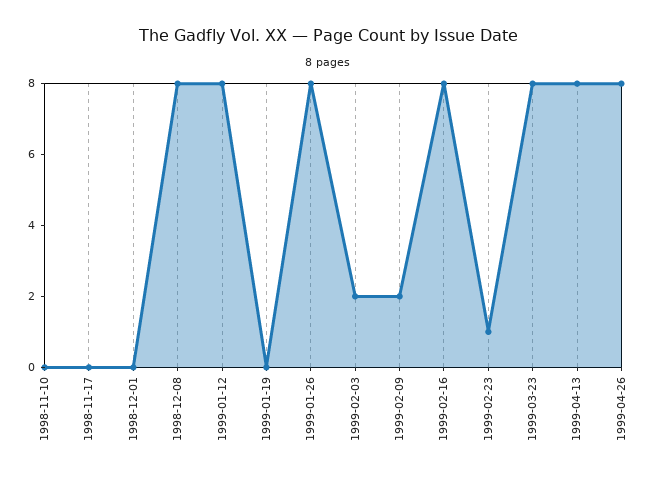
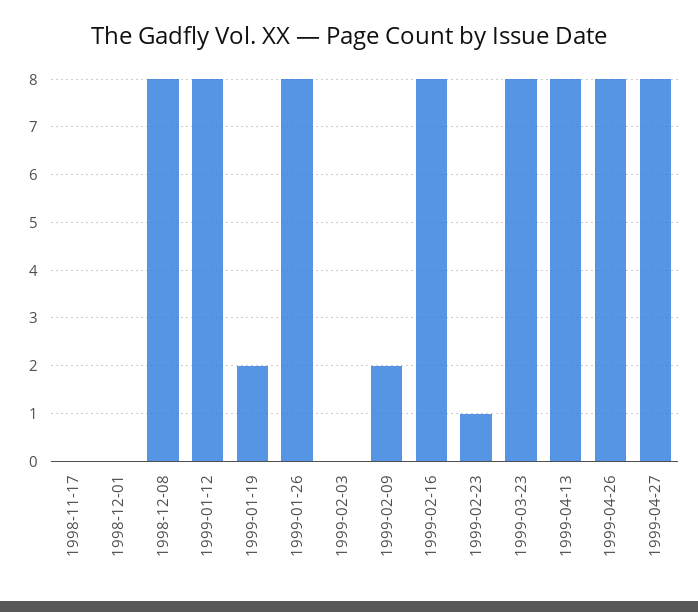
1998-11-10: 0 -> none
1999-01-19: 0 -> 2
1999-02-03: 2 -> 0
1999-04-27: none -> 8

